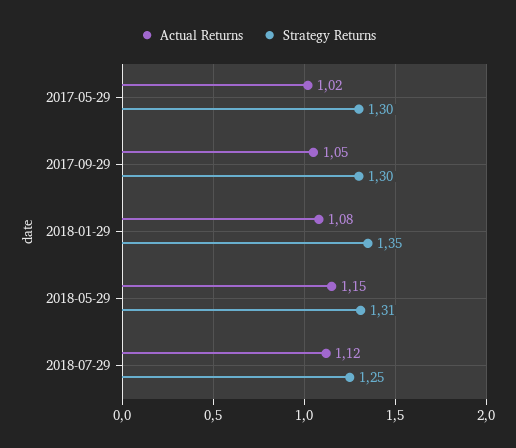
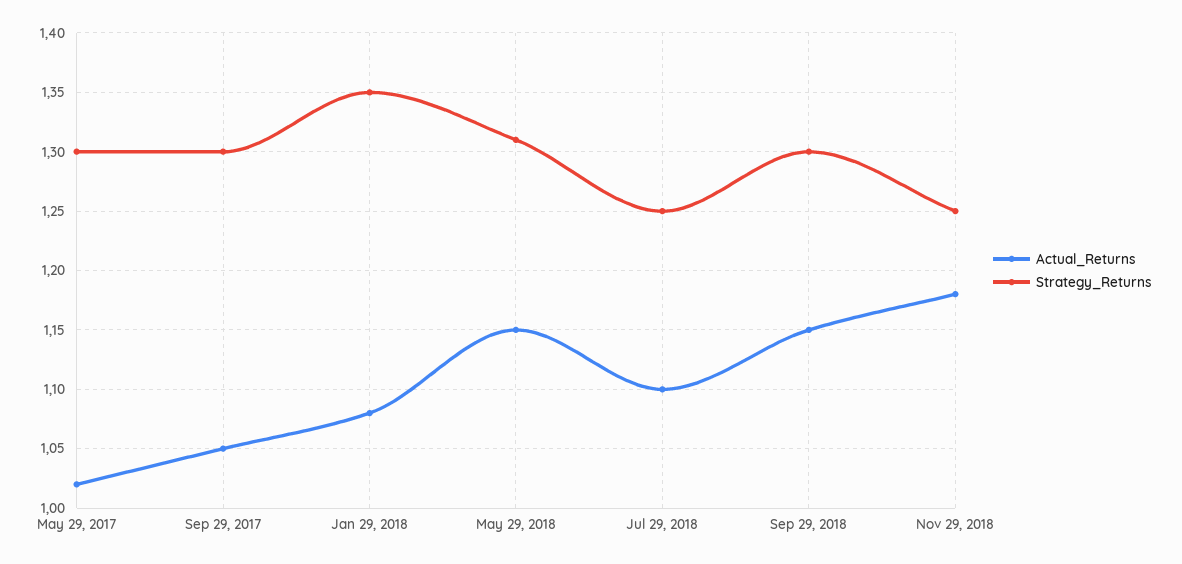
Actual Returns, 2018-07-29: 1.12 -> 1.1
Actual Returns, Sep 29, 2018: none -> 1.15
Strategy Returns, Sep 29, 2018: none -> 1.3
Actual Returns, Nov 29, 2018: none -> 1.18
Strategy Returns, Nov 29, 2018: none -> 1.25

